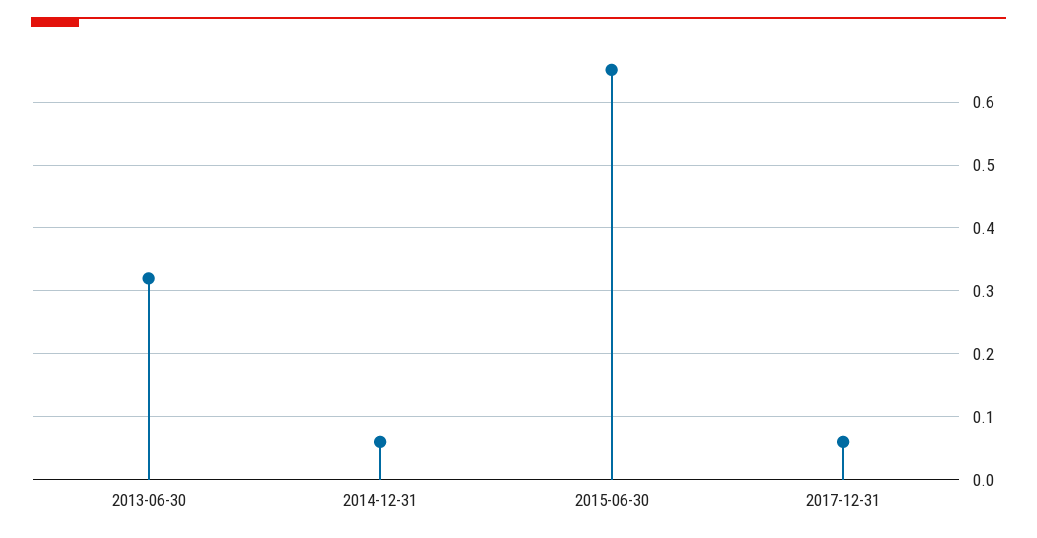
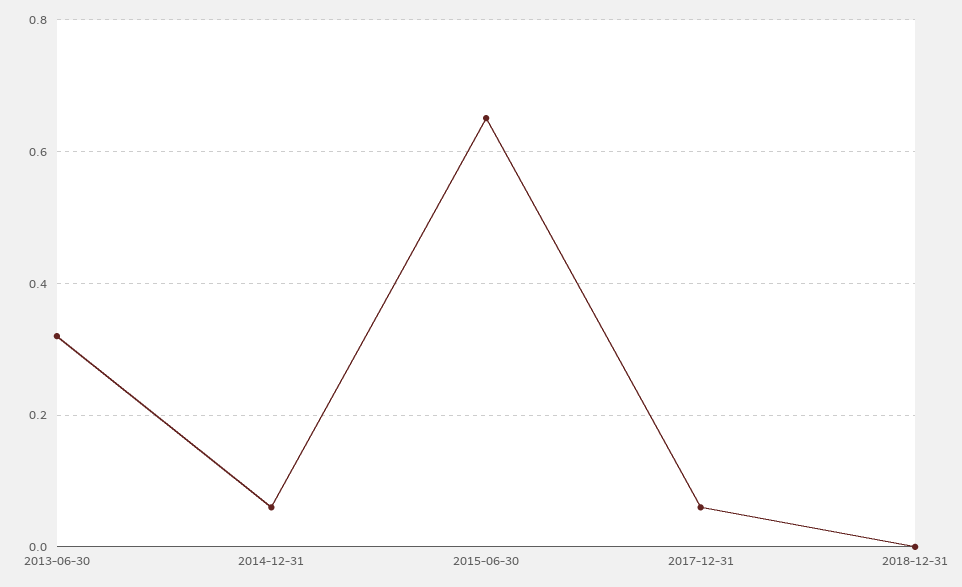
2018-12-31: none -> 0

